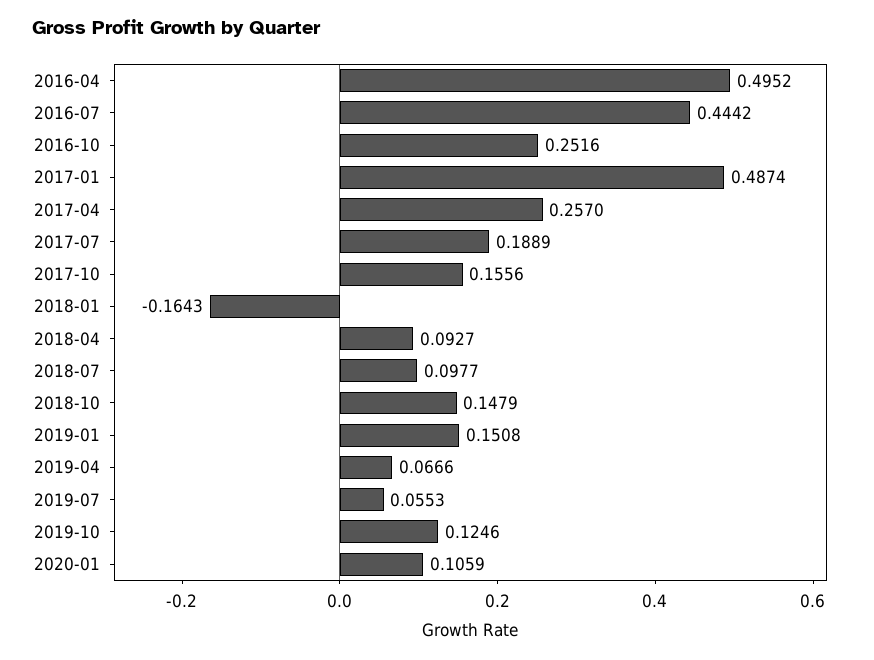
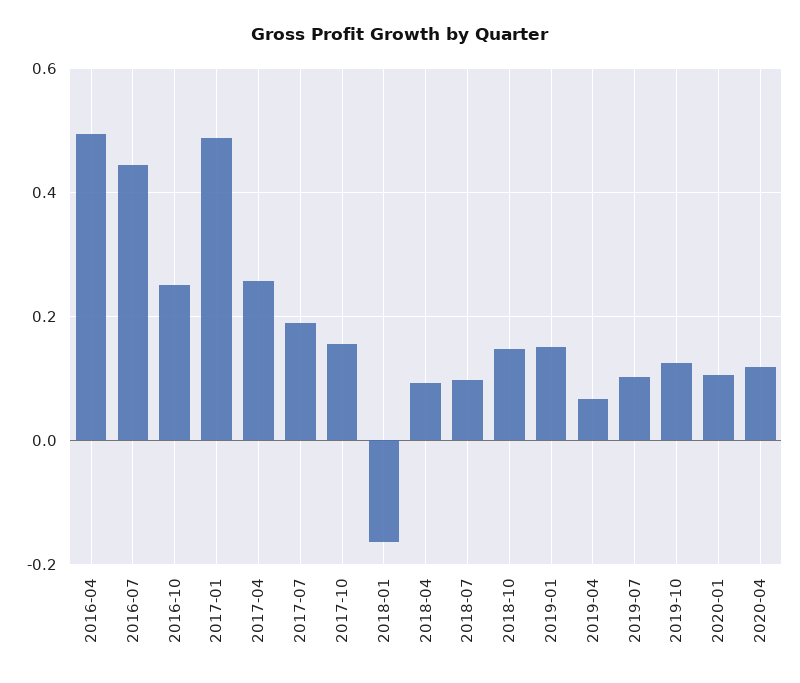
2019-07: 0.0553 -> 0.1
2020-04: none -> 0.12

